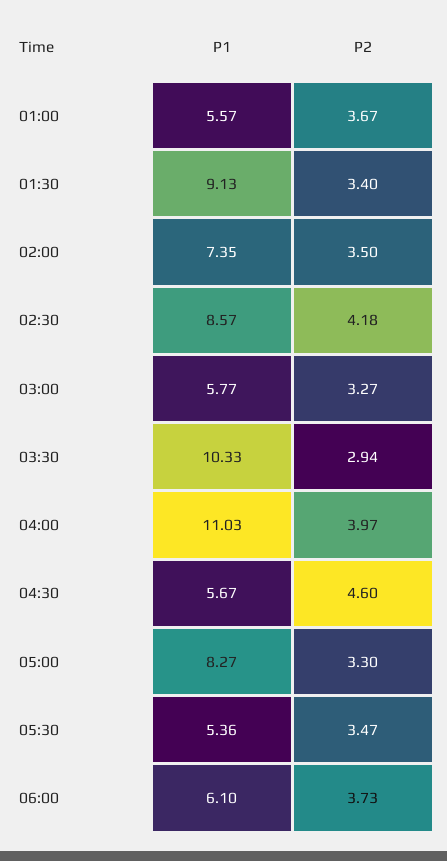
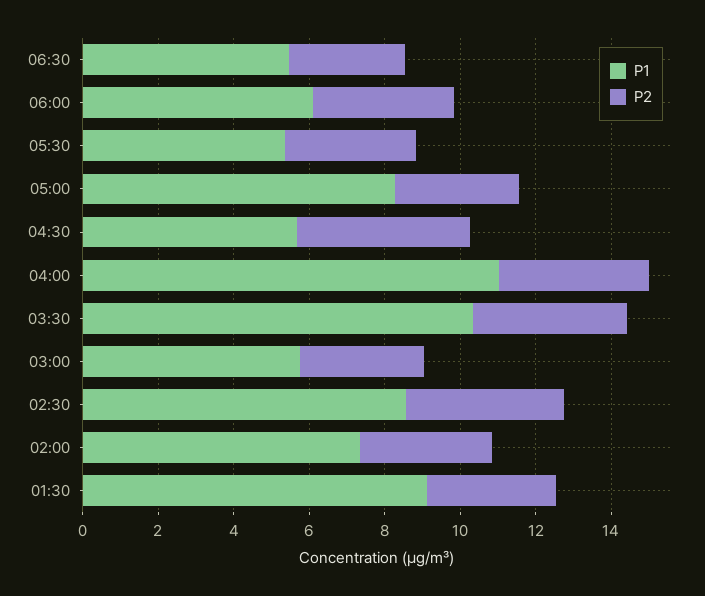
P1, 01:00: 5.57 -> none
P2, 01:00: 3.67 -> none
P2, 03:30: 2.94 -> 4
P1, 06:30: none -> 5.5
P2, 06:30: none -> 3

